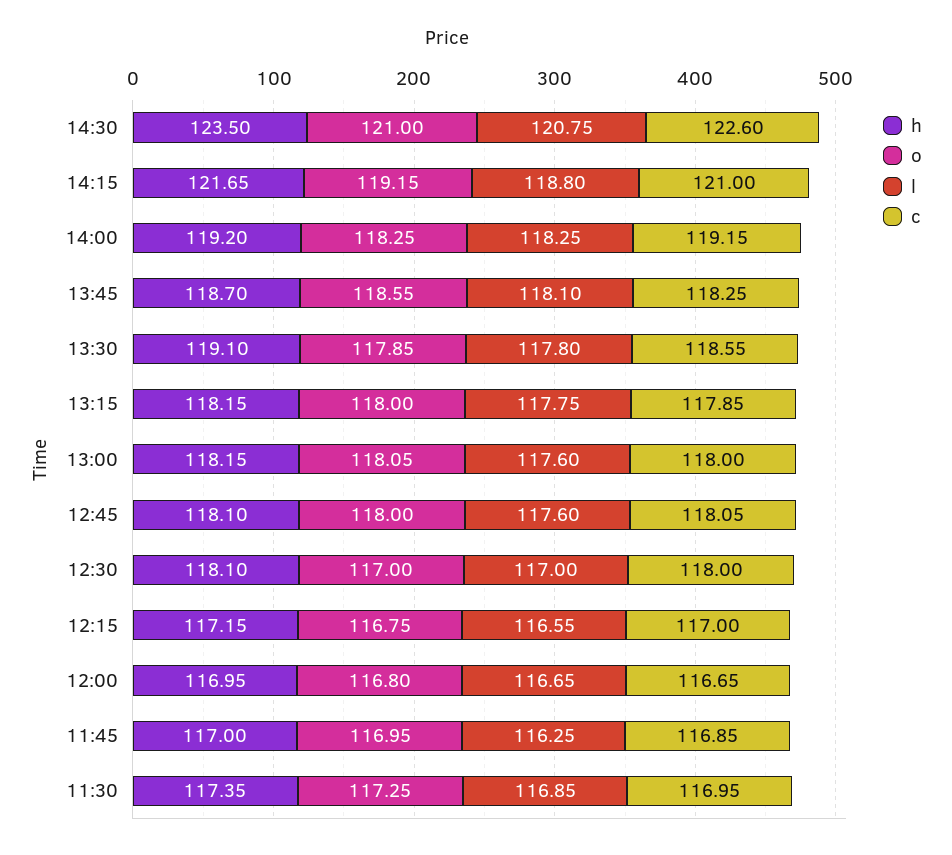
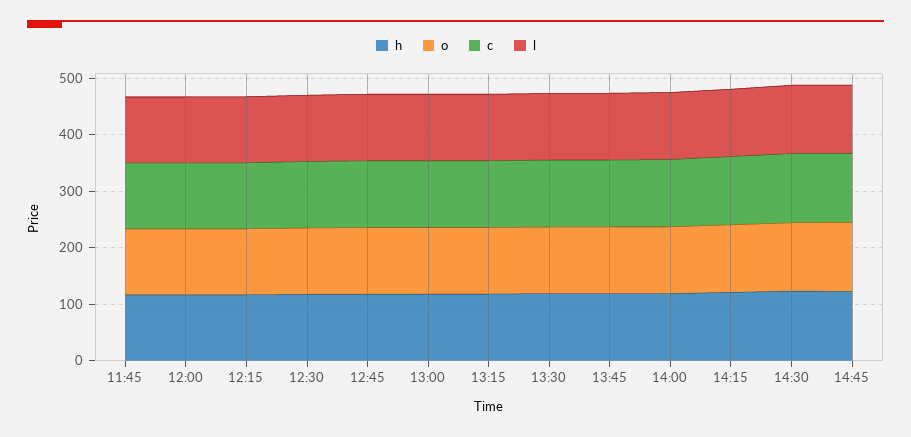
h, 11:30: 117.35 -> none
o, 11:30: 117.25 -> none
l, 11:30: 116.85 -> none
c, 11:30: 116.95 -> none
h, 14:45: none -> 120
o, 14:45: none -> 120
c, 14:45: none -> 120
l, 14:45: none -> 120

